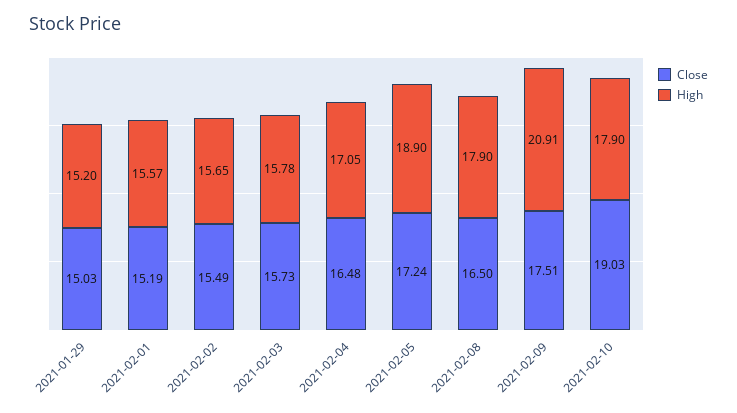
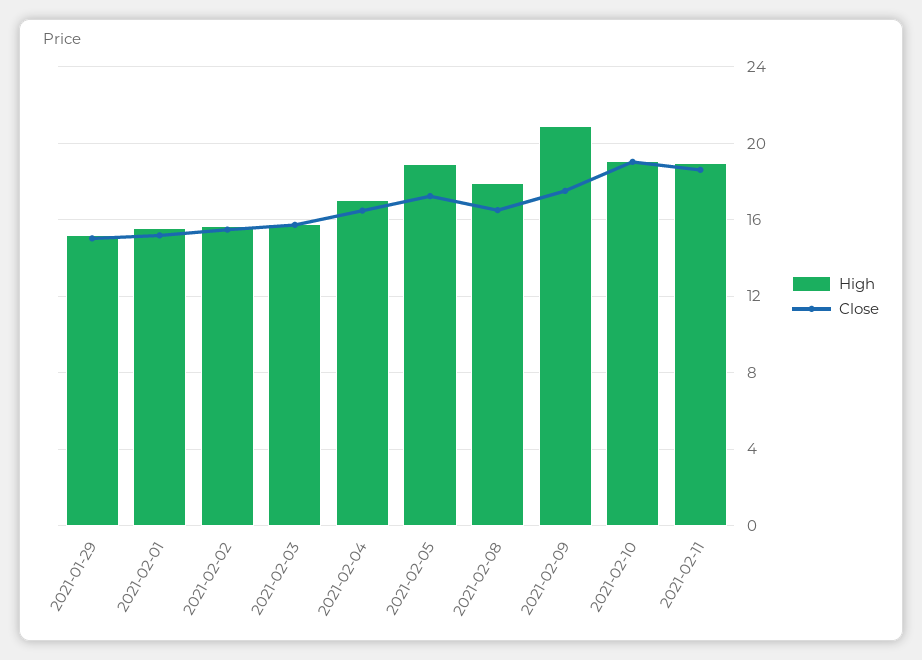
High, 2021-02-10: 17.9 -> 19
High, 2021-02-11: none -> 19
Close, 2021-02-11: none -> 18.5

